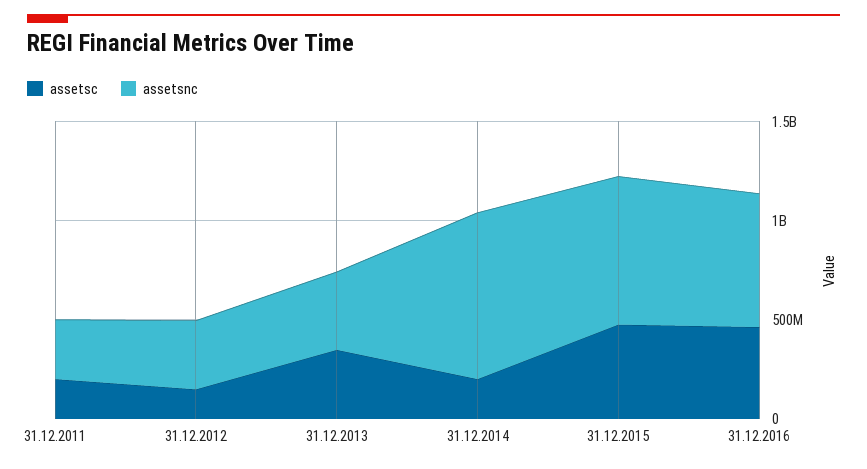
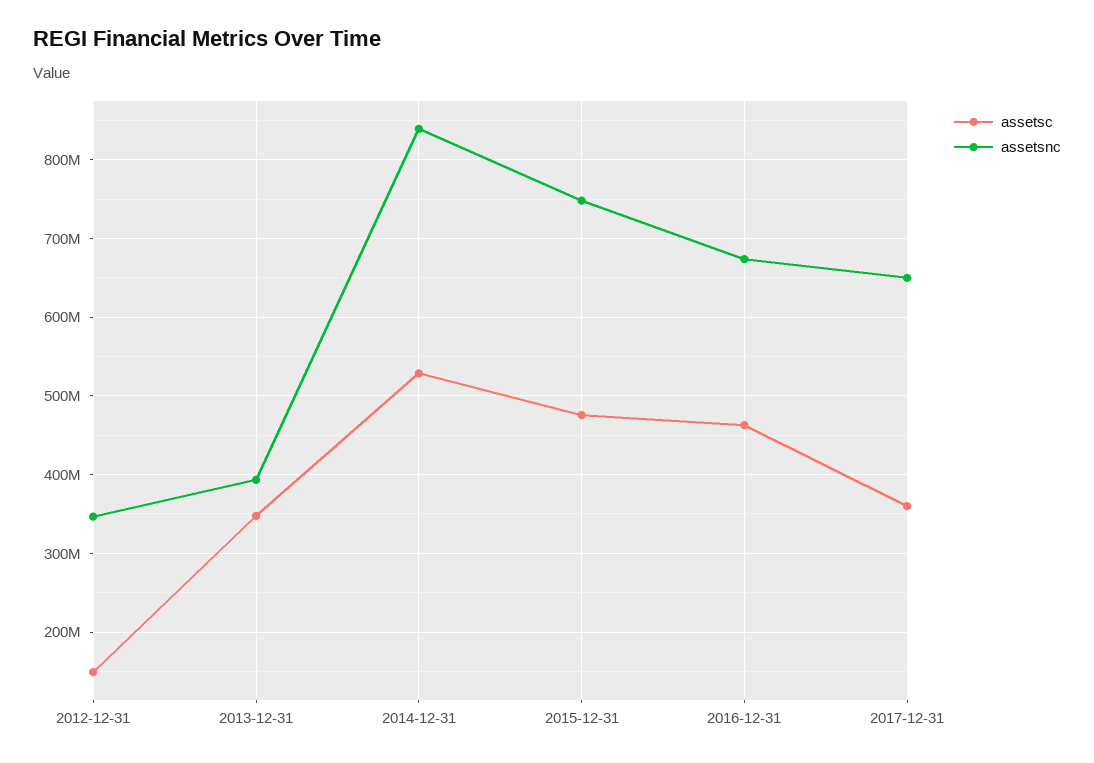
assetsc, 31.12.2011: 200000000 -> none
assetsnc, 31.12.2011: 300000000 -> none
assetsc, 31.12.2014: 200000000 -> 530000000
assetsc, 2017-12-31: none -> 360000000
assetsnc, 2017-12-31: none -> 650000000

